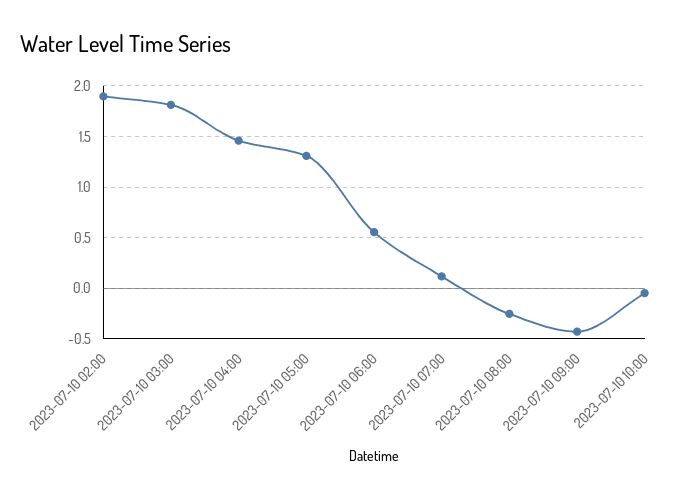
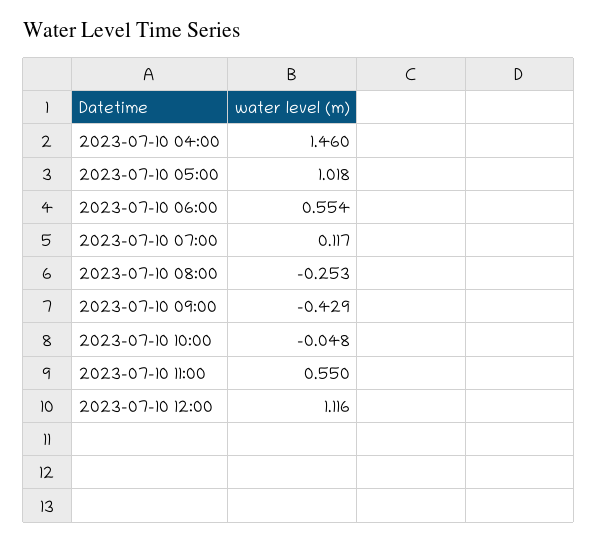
2023-07-10 02:00: 1.9 -> none
2023-07-10 03:00: 1.8 -> none
2023-07-10 05:00: 1.3 -> 1.018
2023-07-10 11:00: none -> 0.55
2023-07-10 12:00: none -> 1.116

